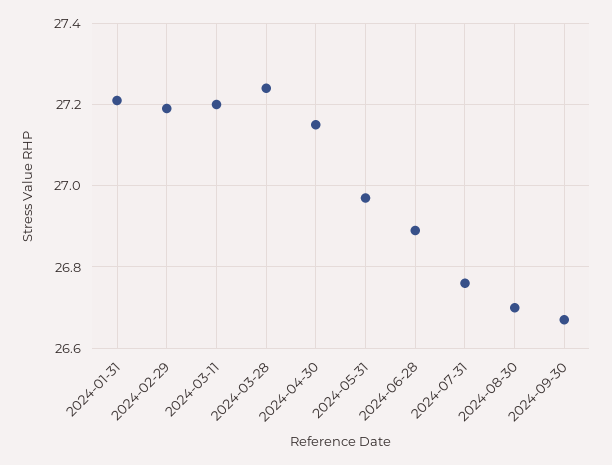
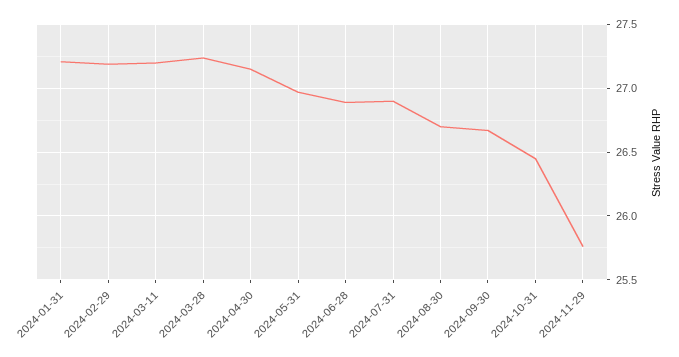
2024-07-31: 26.75 -> 26.9
2024-10-31: none -> 26.45
2024-11-29: none -> 25.75

